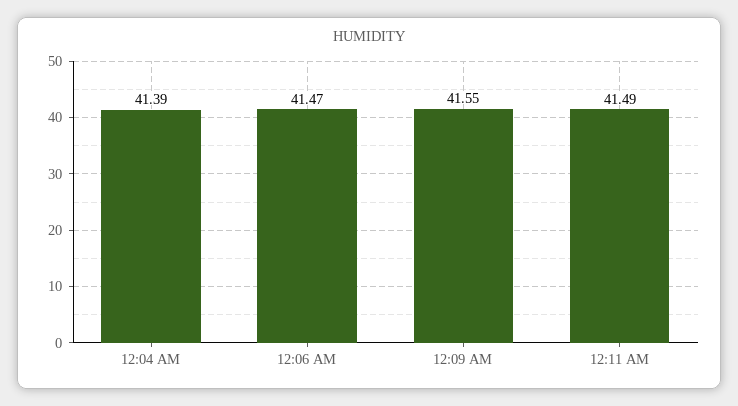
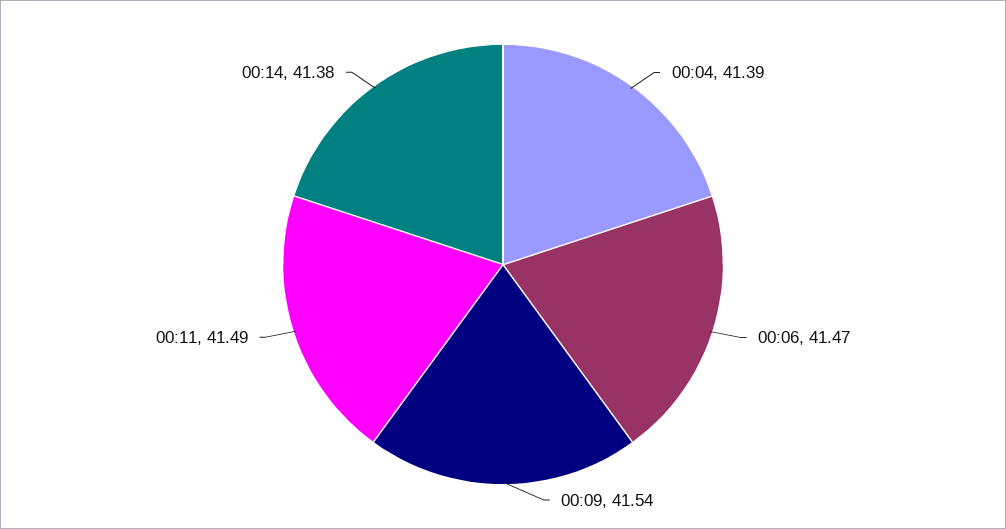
12:09 AM: 41.55 -> 41.54
00:14: none -> 41.38

